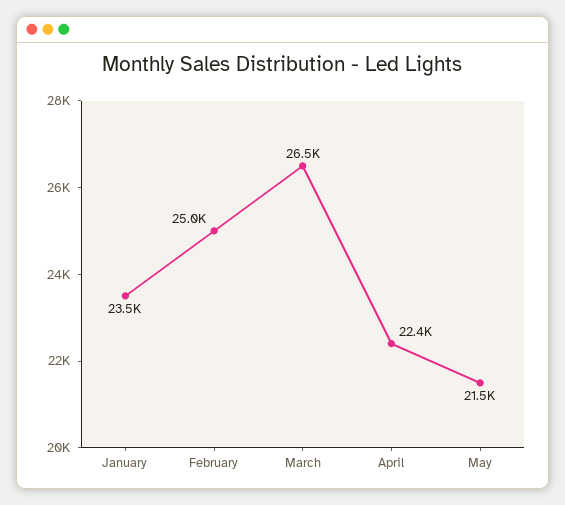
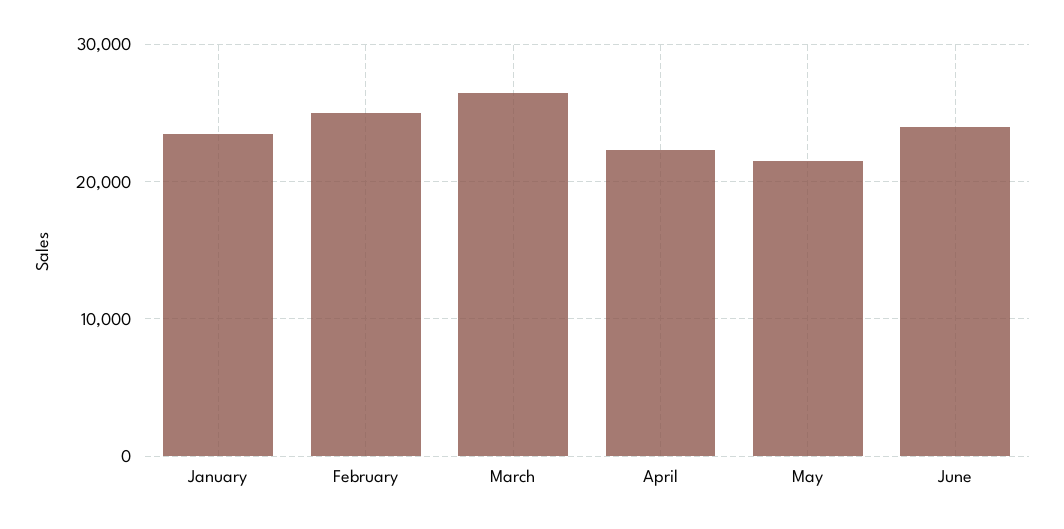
June: none -> 24000

